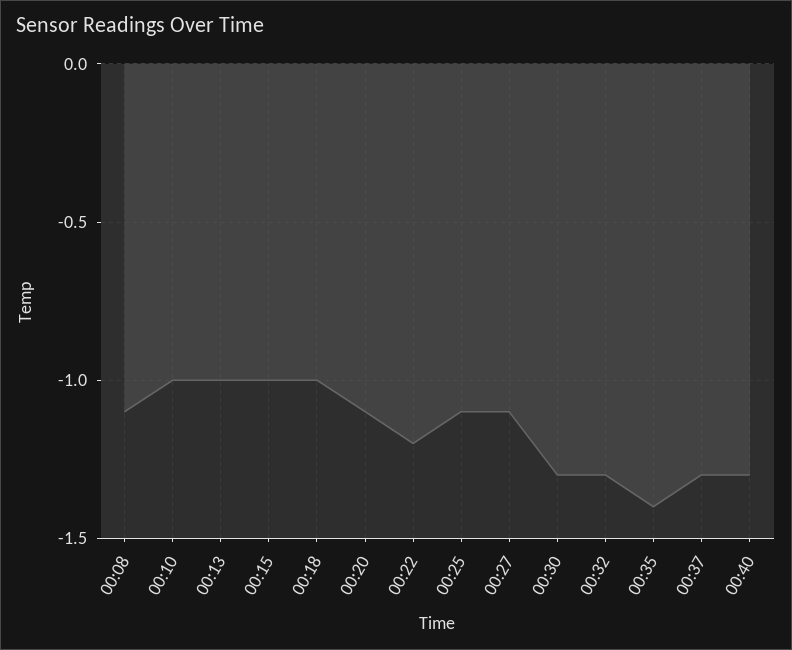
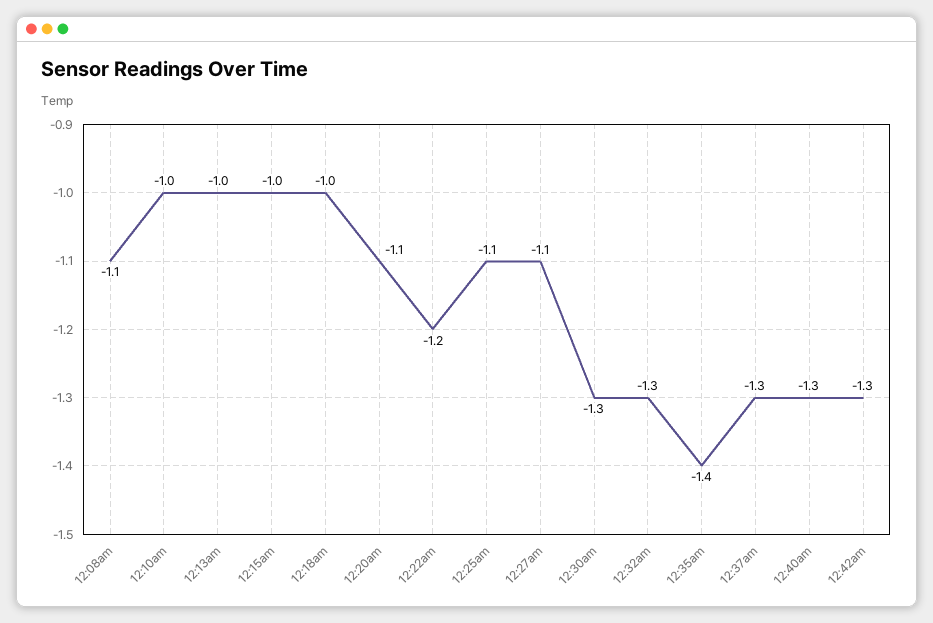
12:42am: none -> -1.3

